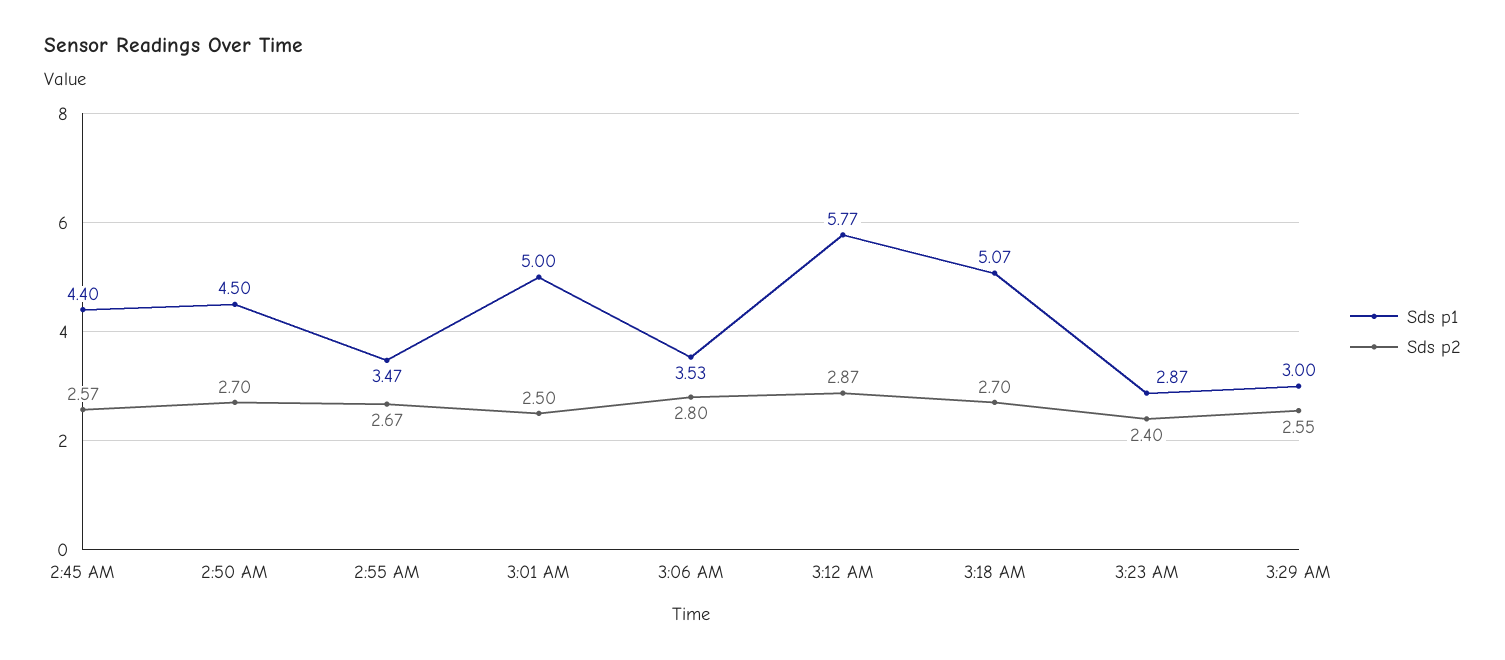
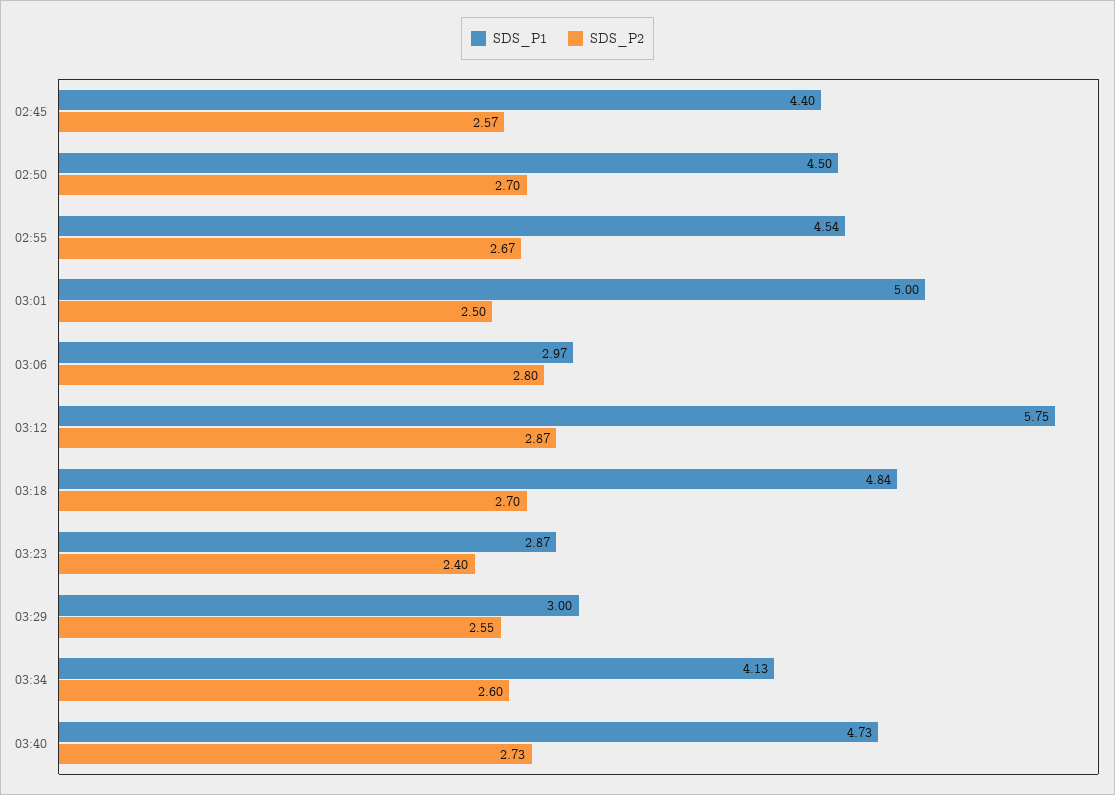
Sds p1, 2:55 AM: 3.47 -> 4.54
Sds p1, 3:06 AM: 3.53 -> 2.97
Sds p1, 3:12 AM: 5.77 -> 5.75
Sds p1, 3:18 AM: 5.07 -> 4.84
Sds p1, 03:34: none -> 4.13
Sds p2, 03:34: none -> 2.6
Sds p1, 03:40: none -> 4.73
Sds p2, 03:40: none -> 2.73

